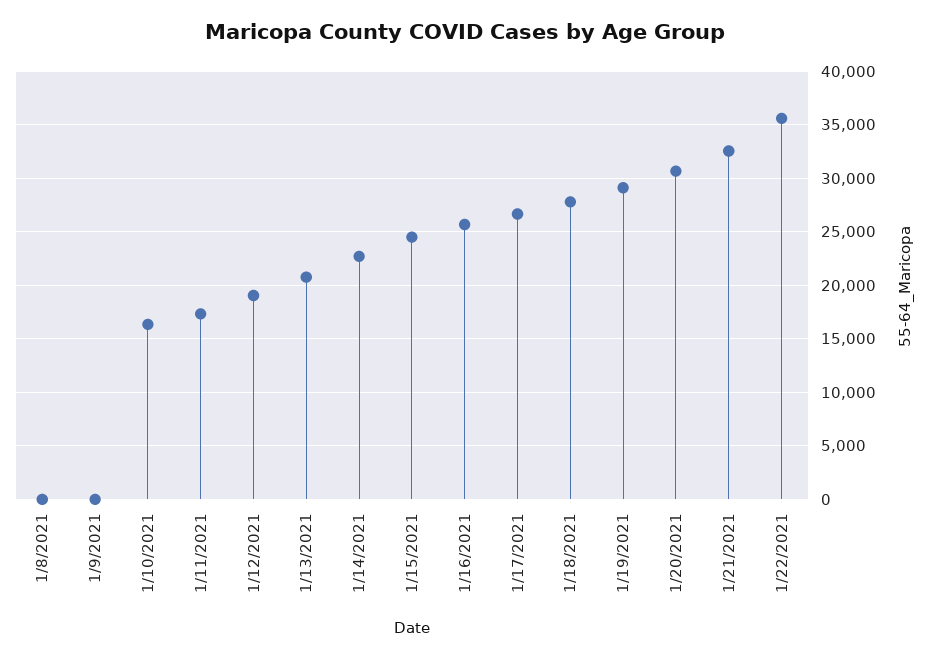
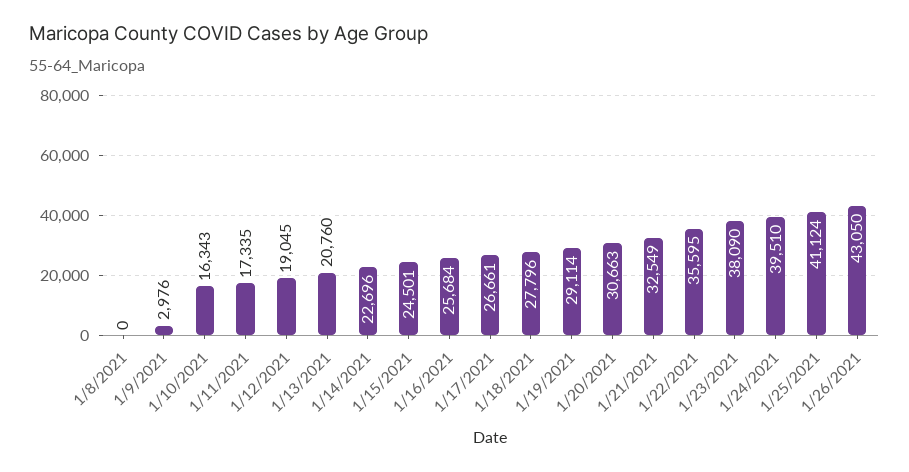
1/9/2021: 0 -> 2976
1/23/2021: none -> 38090
1/24/2021: none -> 39510
1/25/2021: none -> 41124
1/26/2021: none -> 43050

